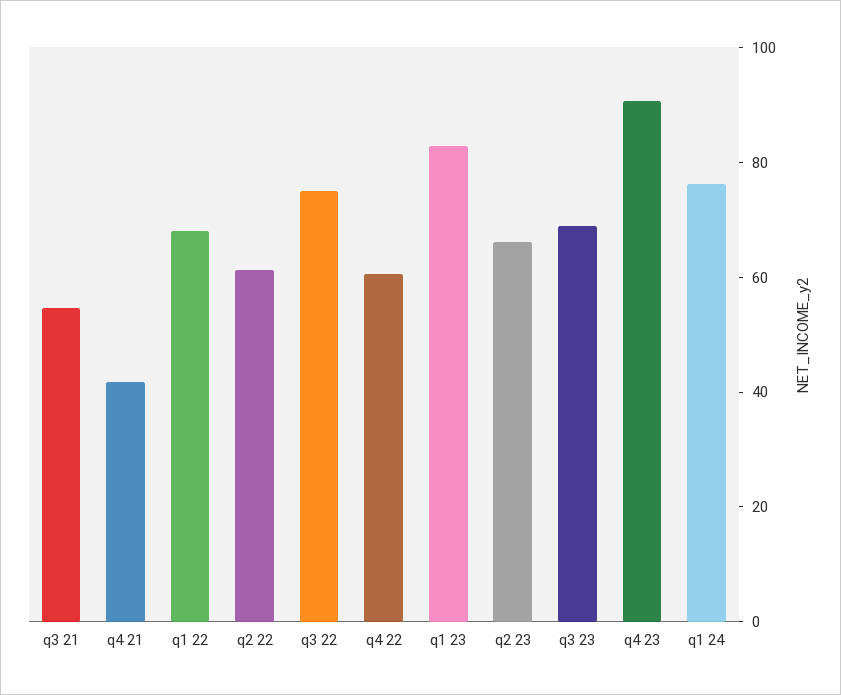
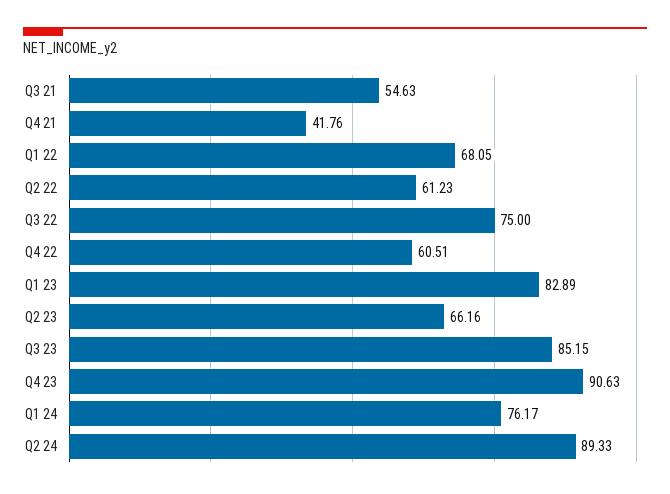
q3 23: 70 -> 85.15
Q2 24: none -> 89.33

